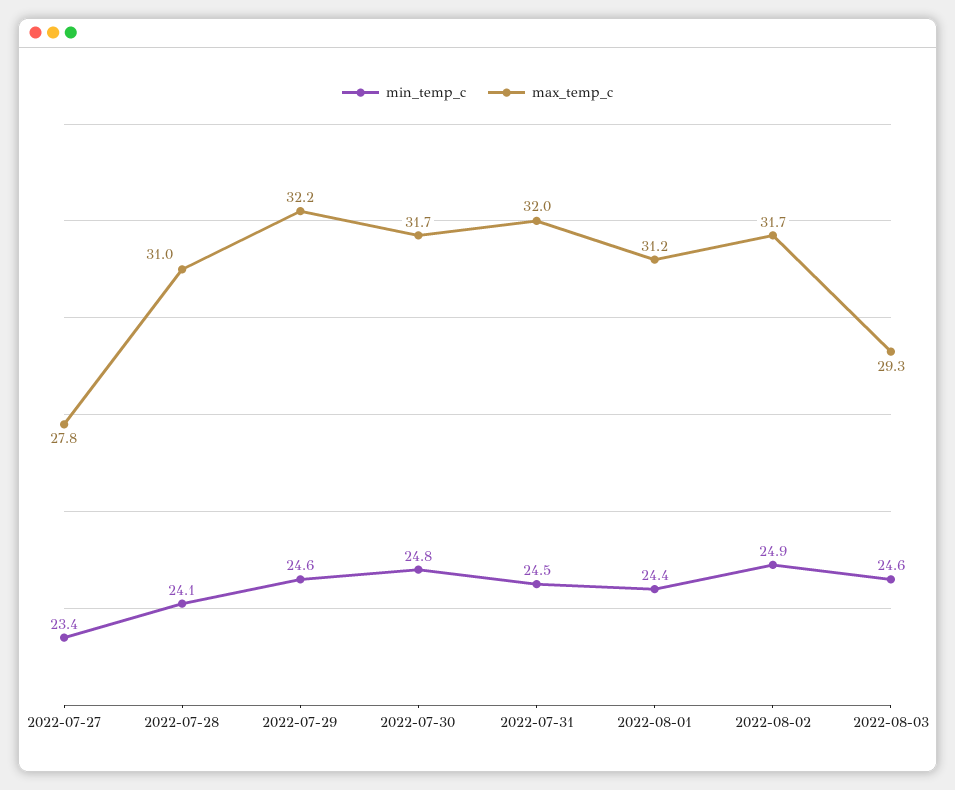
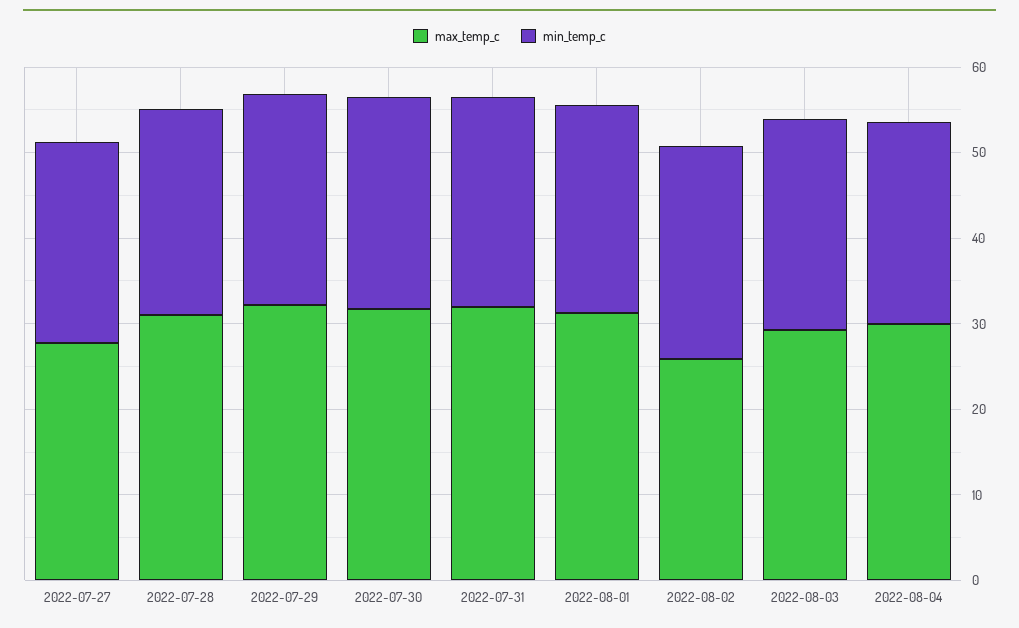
max_temp_c, 2022-08-02: 31.7 -> 26
max_temp_c, 2022-08-04: none -> 30
min_temp_c, 2022-08-04: none -> 24

